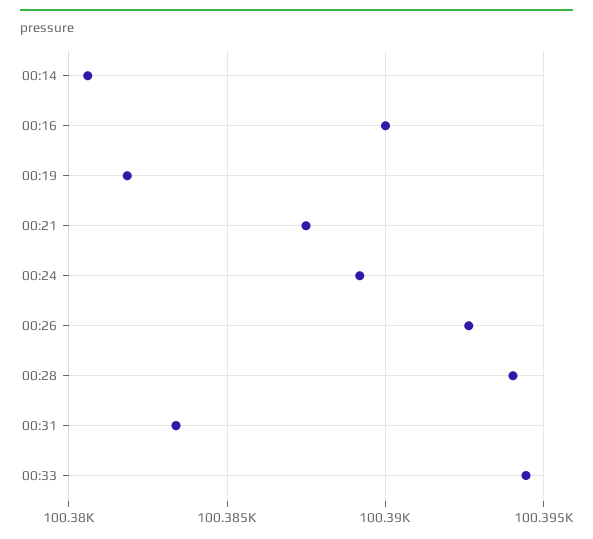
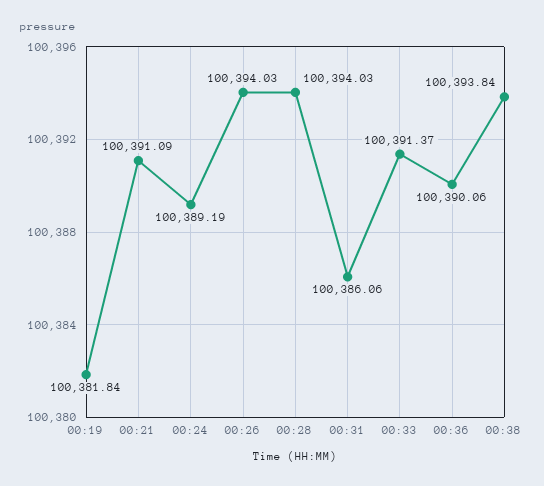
00:14: 100380.5 -> none
00:16: 100390 -> none
00:21: 100387.5 -> 100391.09
00:26: 100392.5 -> 100394.03
00:31: 100383.5 -> 100386.06
00:33: 100394.5 -> 100391.37
00:36: none -> 100390.06
00:38: none -> 100393.84

